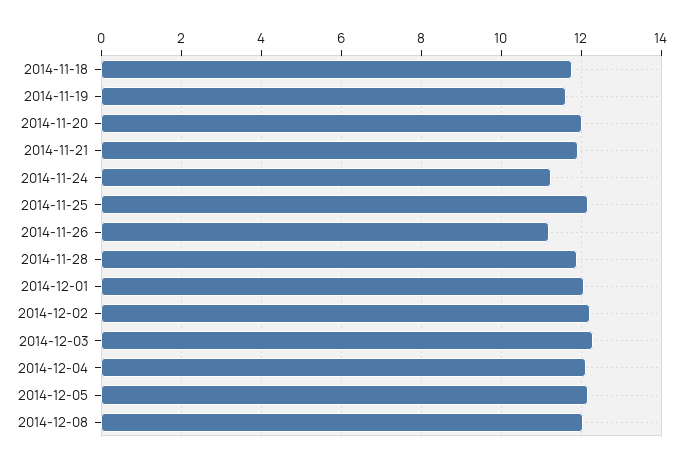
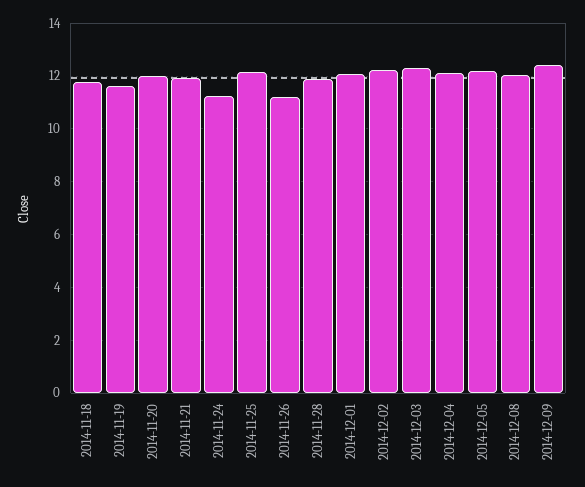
2014-12-09: none -> 12.5

